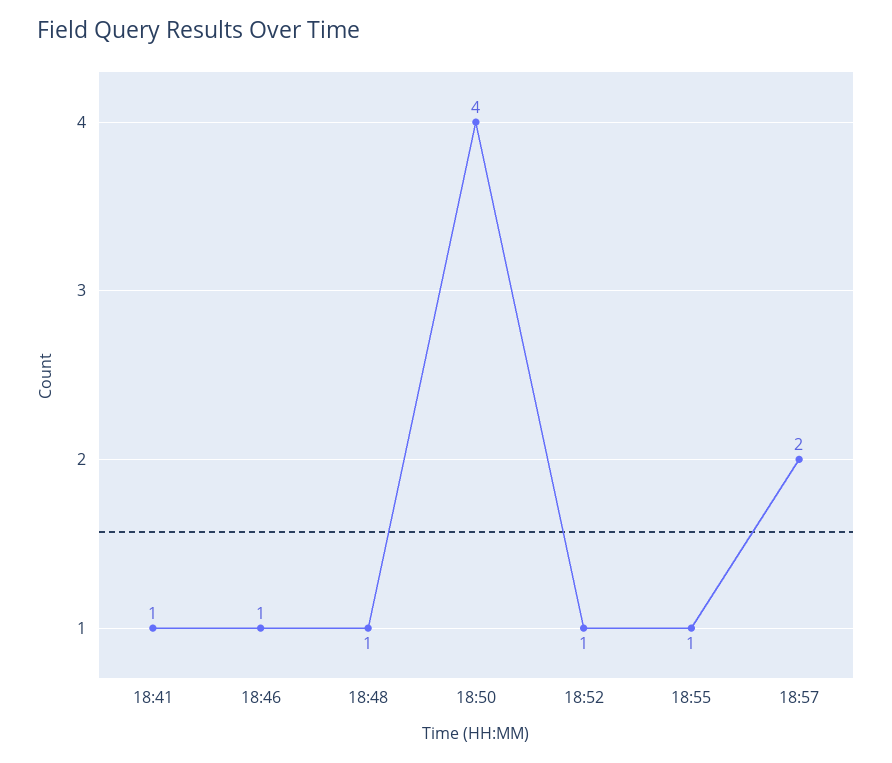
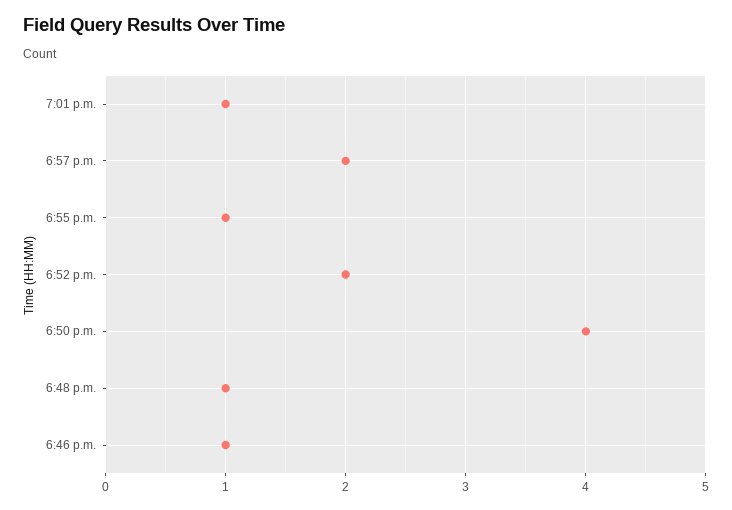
18:41: 1 -> none
18:52: 1 -> 2
7:01 p.m.: none -> 1

